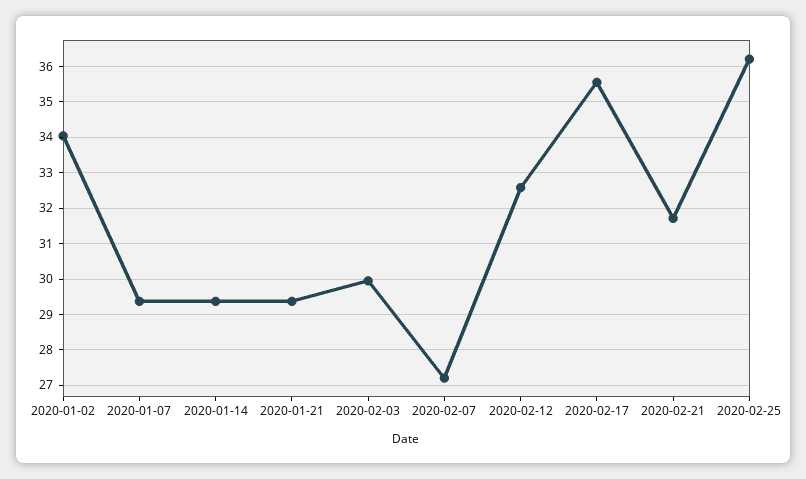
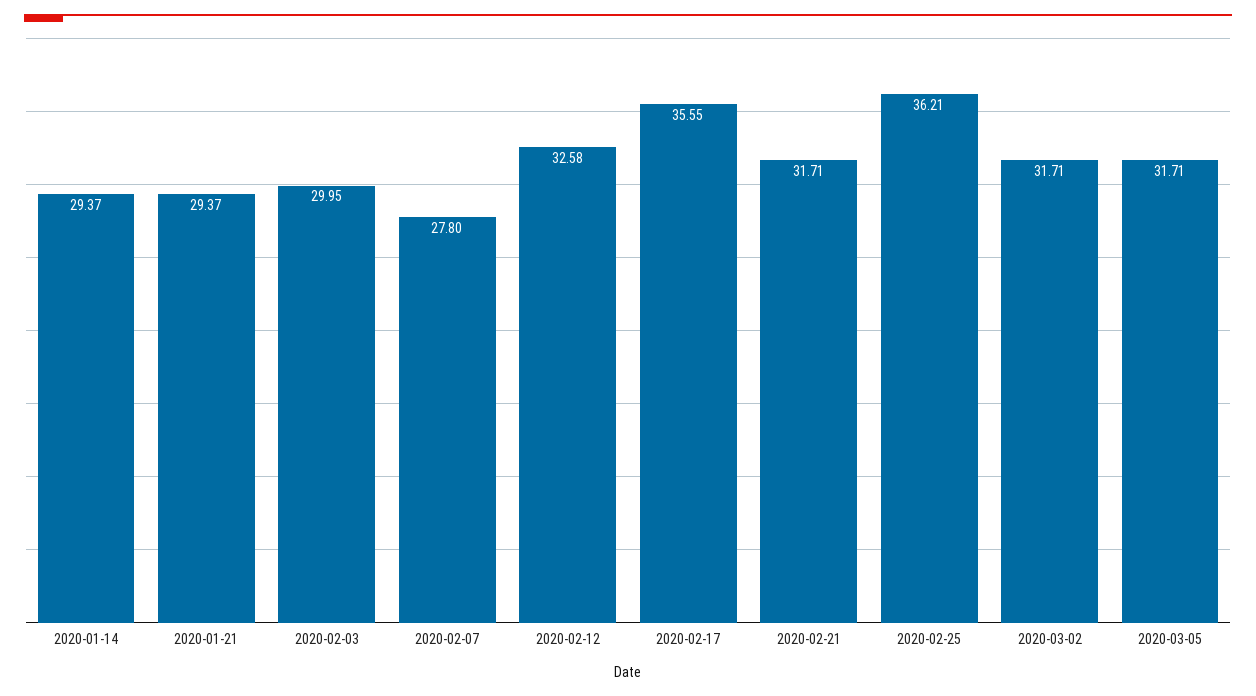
2020-01-02: 34 -> none
2020-01-07: 29.4 -> none
2020-02-07: 27.2 -> 27.8
2020-03-02: none -> 31.71
2020-03-05: none -> 31.71

